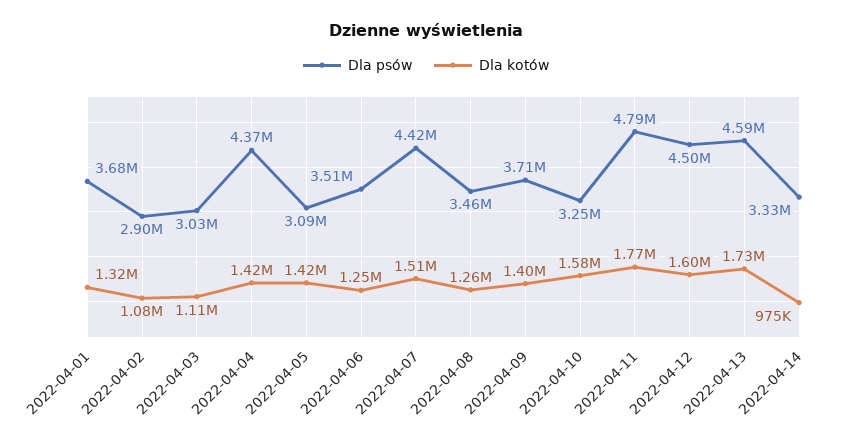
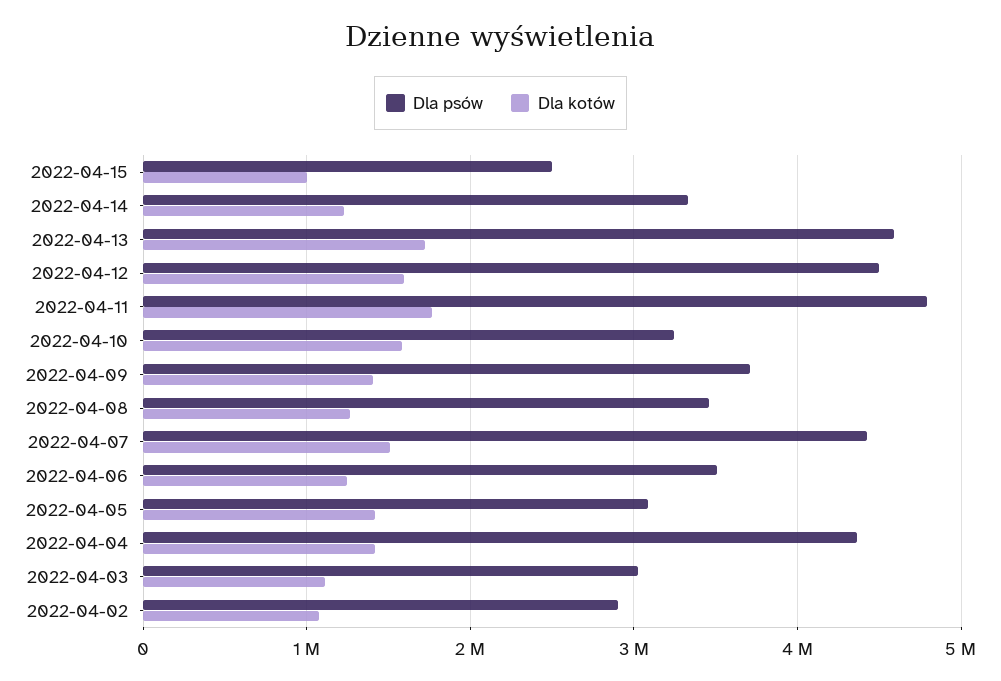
Dla psów, 2022-04-01: 3680000 -> none
Dla kotów, 2022-04-01: 1320000 -> none
Dla kotów, 2022-04-14: 975000 -> 1200000
Dla psów, 2022-04-15: none -> 2500000
Dla kotów, 2022-04-15: none -> 1000000

